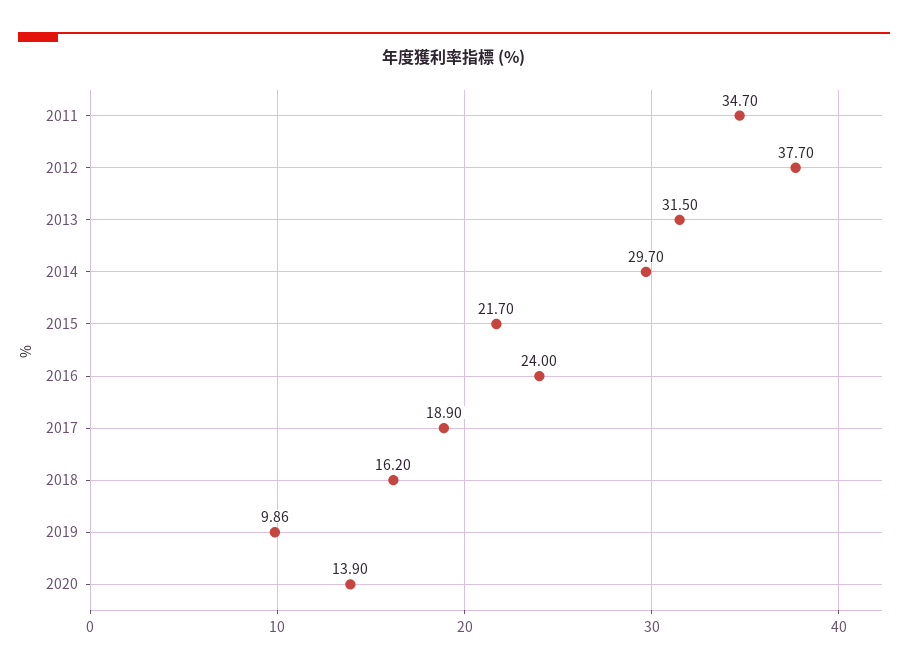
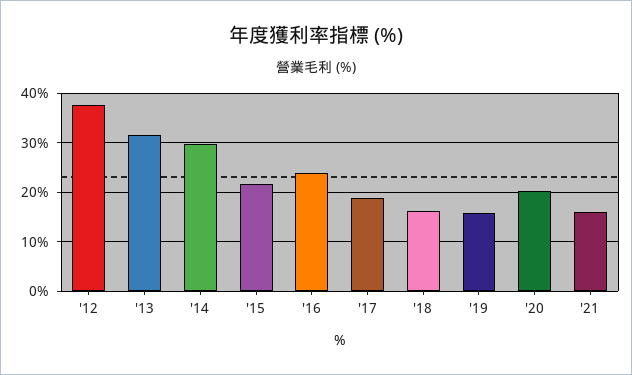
2011: 34.7 -> none
2019: 9.86 -> 16
2020: 13.9 -> 20
'21: none -> 16

